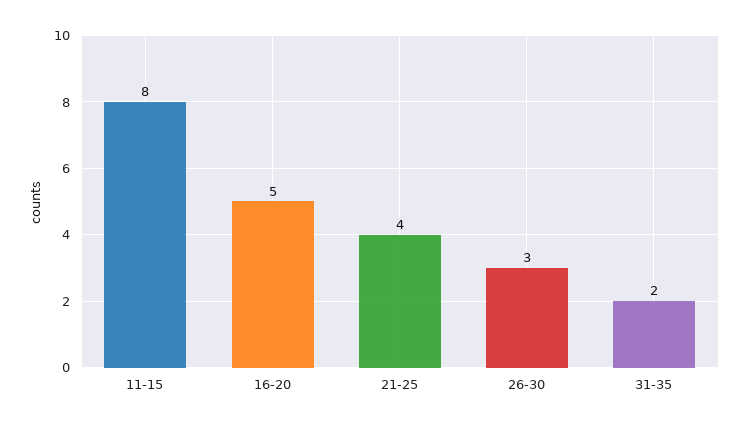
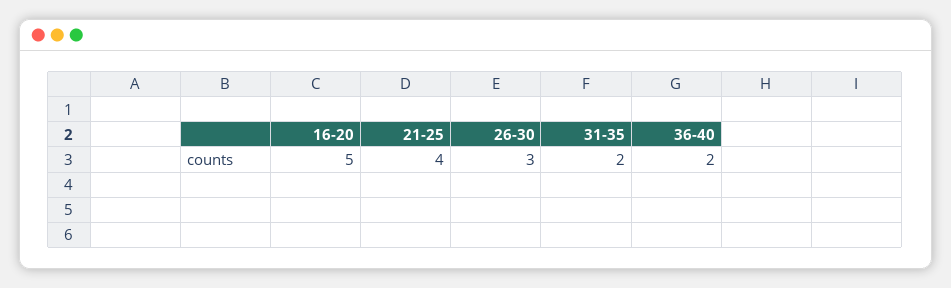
11-15: 8 -> none
36-40: none -> 2

